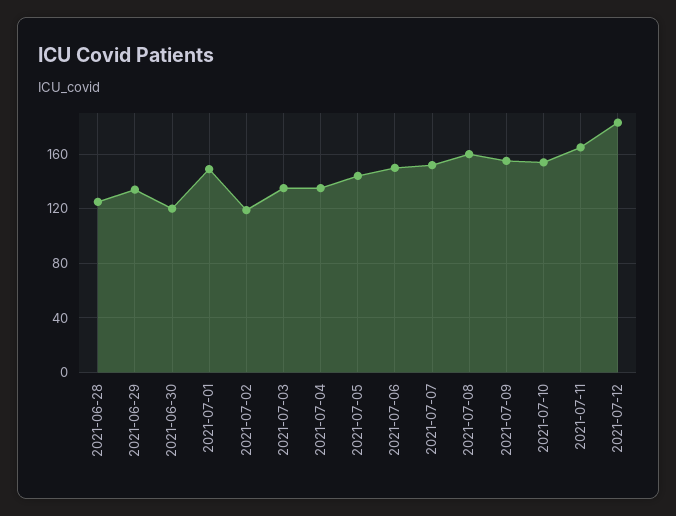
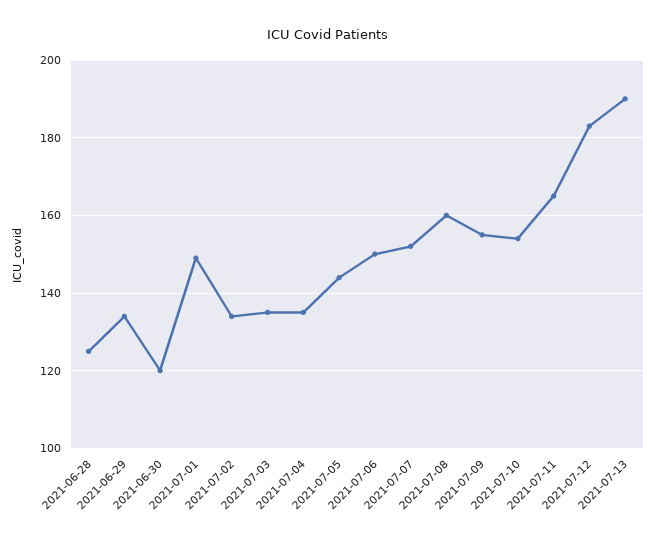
2021-07-02: 120 -> 135
2021-07-13: none -> 190

